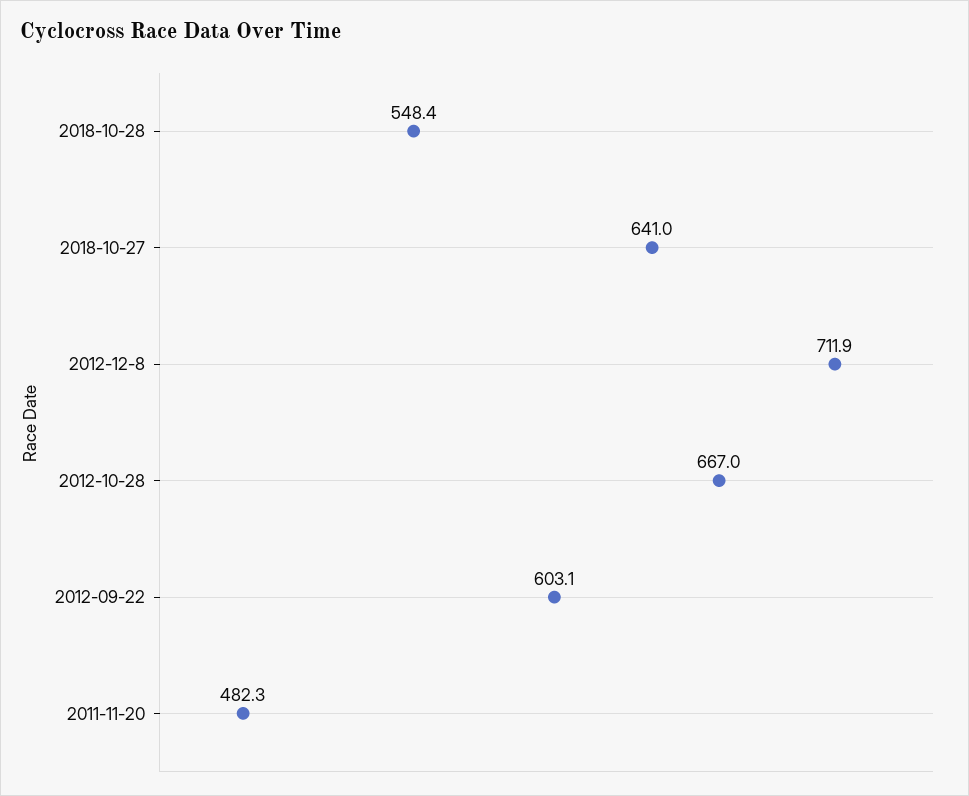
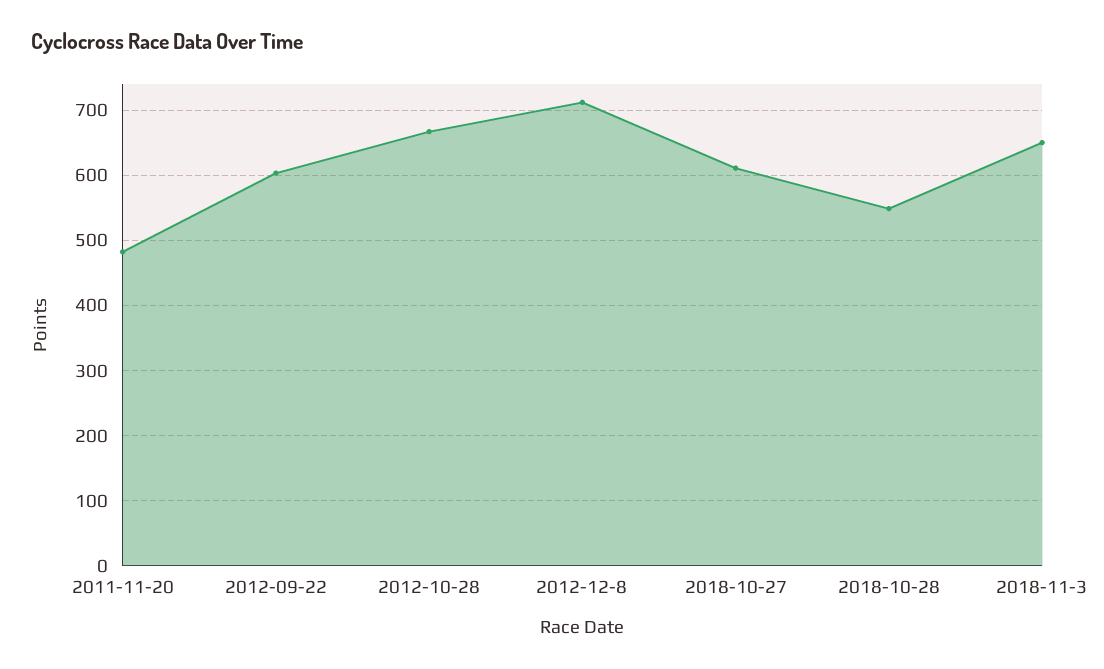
2018-10-27: 641 -> 610
2018-11-3: none -> 650

